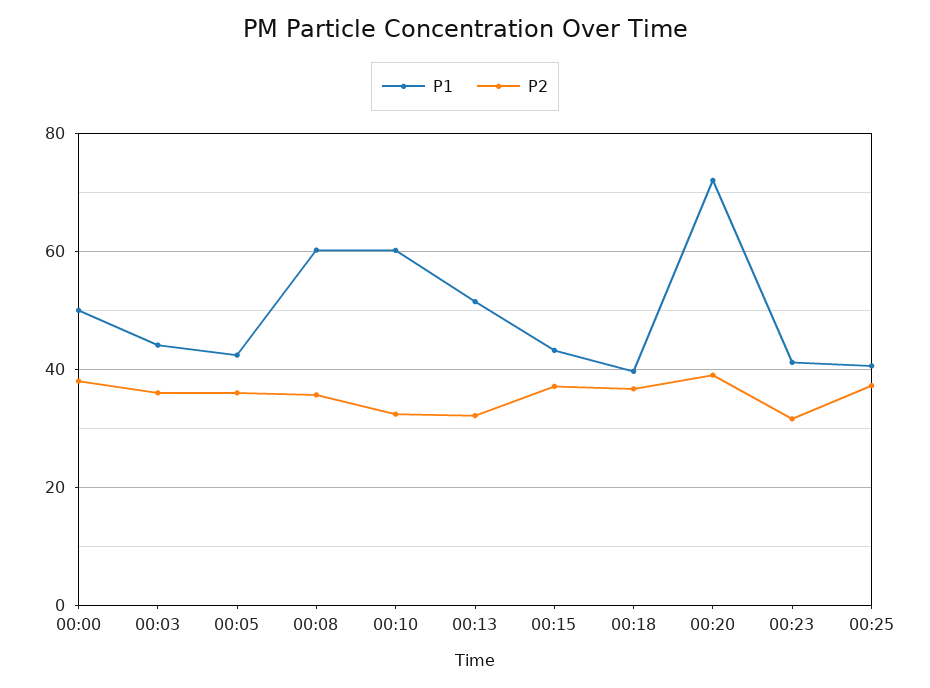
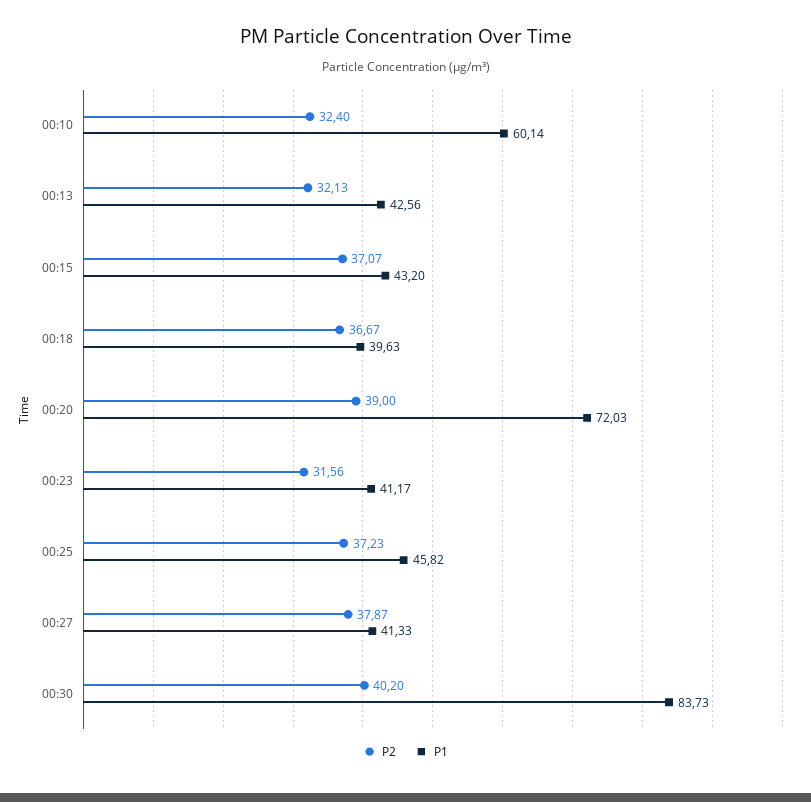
P1, 00:00: 50 -> none
P2, 00:00: 38 -> none
P1, 00:03: 44 -> none
P2, 00:03: 36 -> none
P1, 00:05: 42 -> none
P2, 00:05: 36 -> none
P1, 00:08: 60 -> none
P2, 00:08: 36 -> none
P1, 00:13: 52 -> 42.56
P1, 00:25: 40 -> 45.82
P2, 00:27: none -> 37.87
P1, 00:27: none -> 41.33
P2, 00:30: none -> 40.2
P1, 00:30: none -> 83.73

